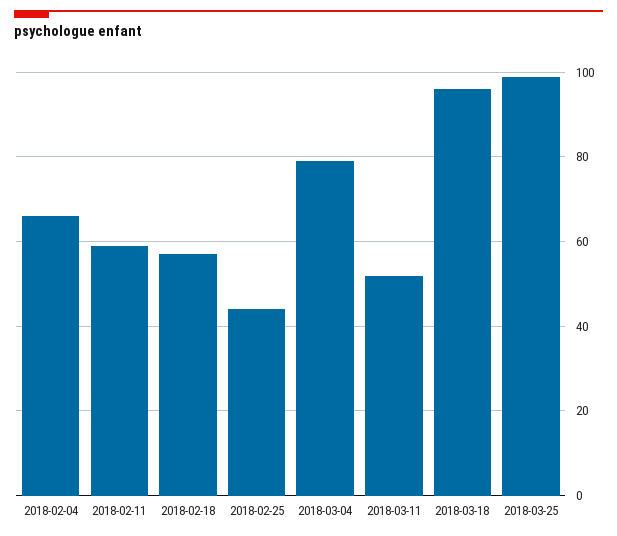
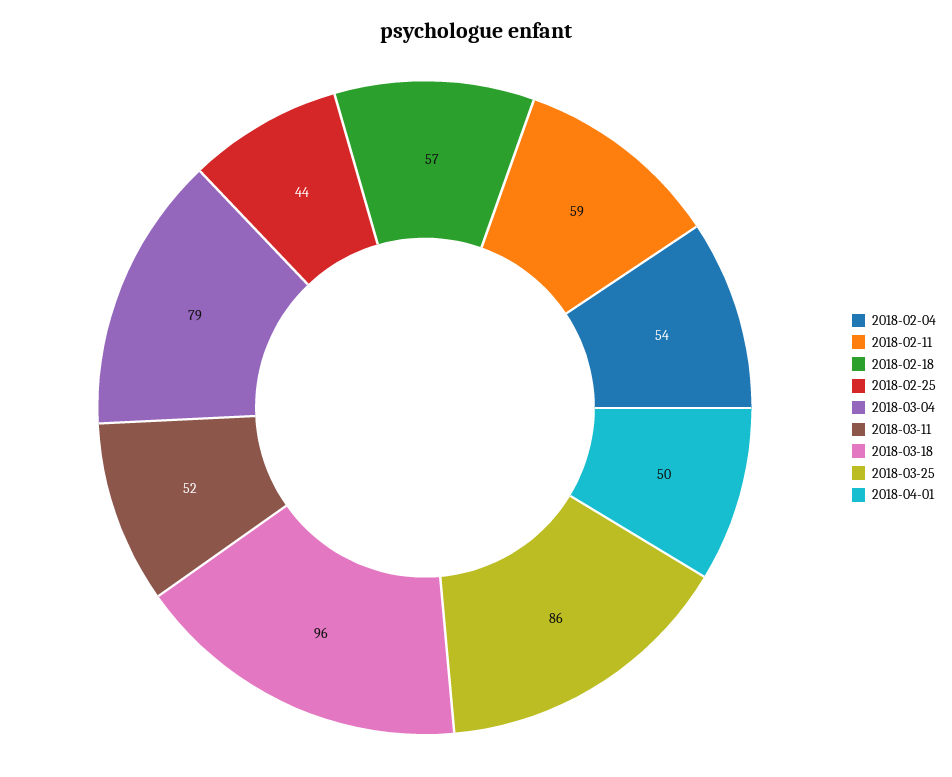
2018-02-04: 65 -> 54
2018-03-25: 100 -> 86
2018-04-01: none -> 50

